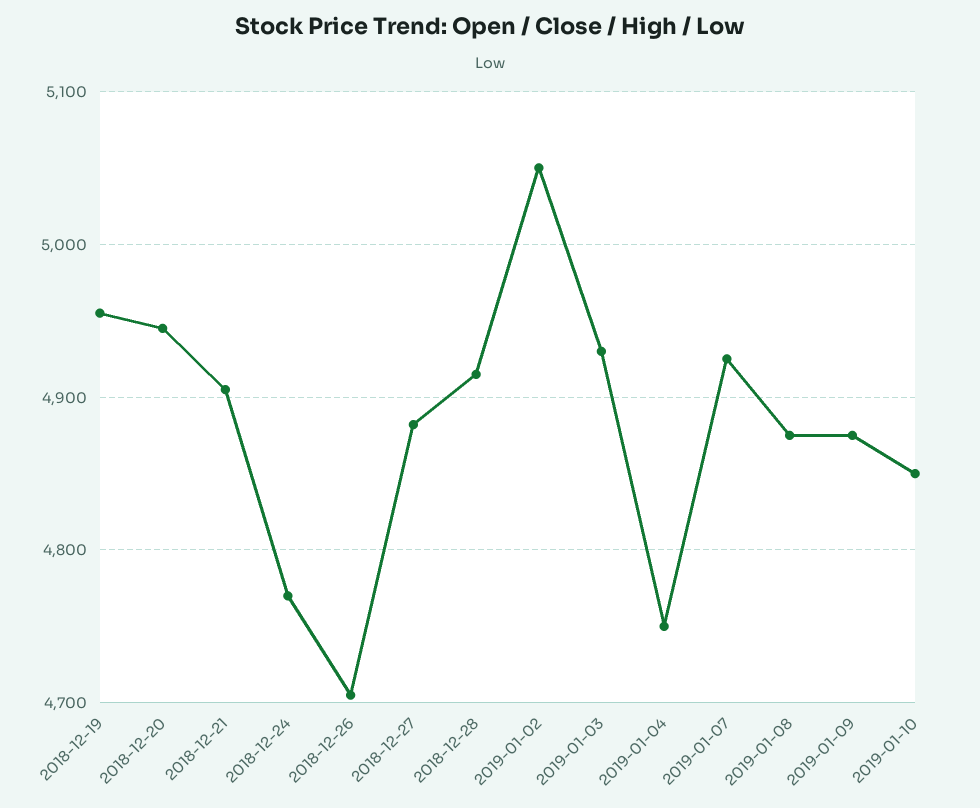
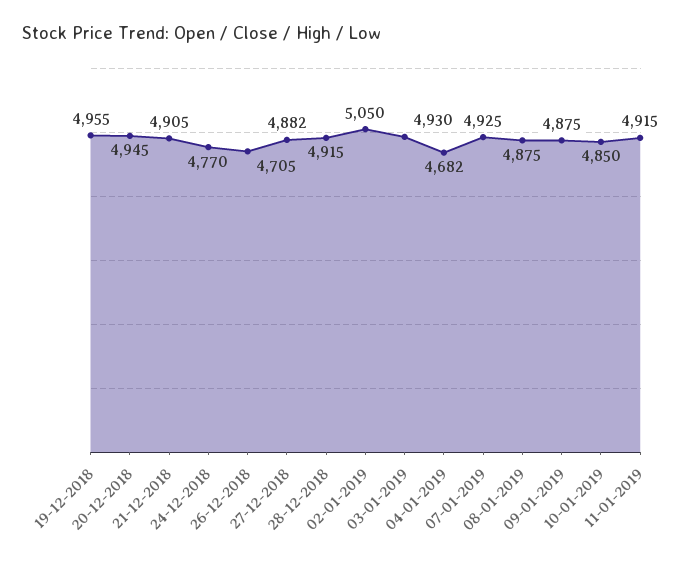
2019-01-04: 4750 -> 4682
11-01-2019: none -> 4915

